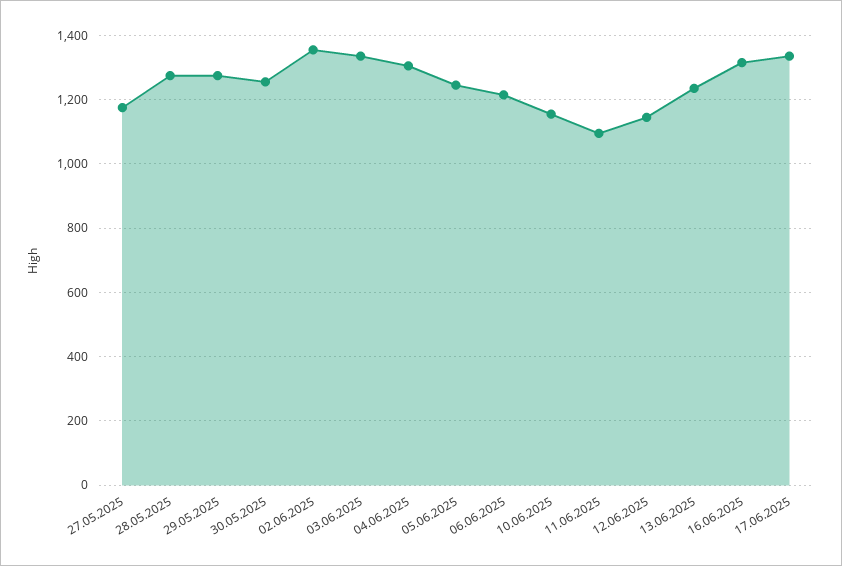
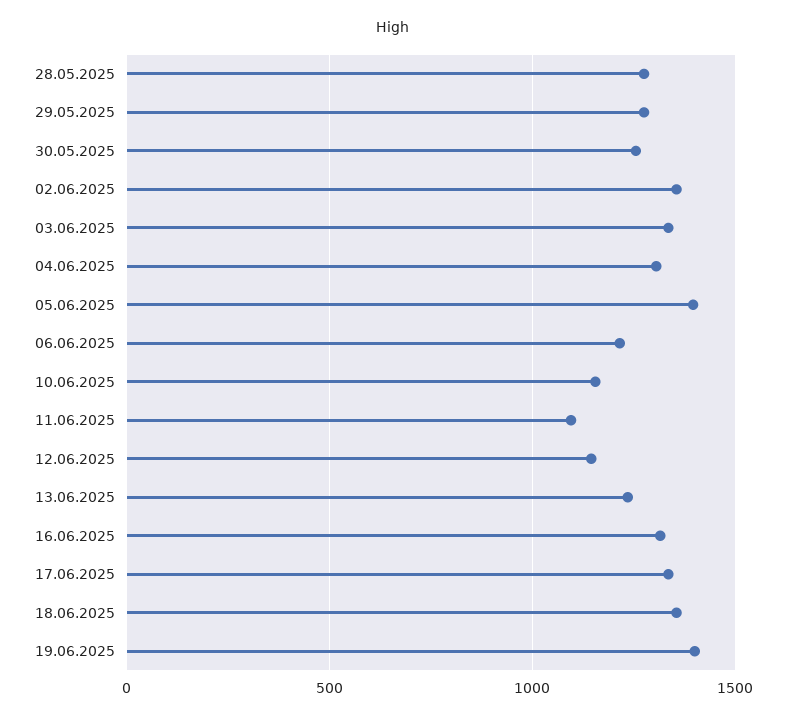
27.05.2025: 1180 -> none
05.06.2025: 1240 -> 1400
18.06.2025: none -> 1350
19.06.2025: none -> 1400

